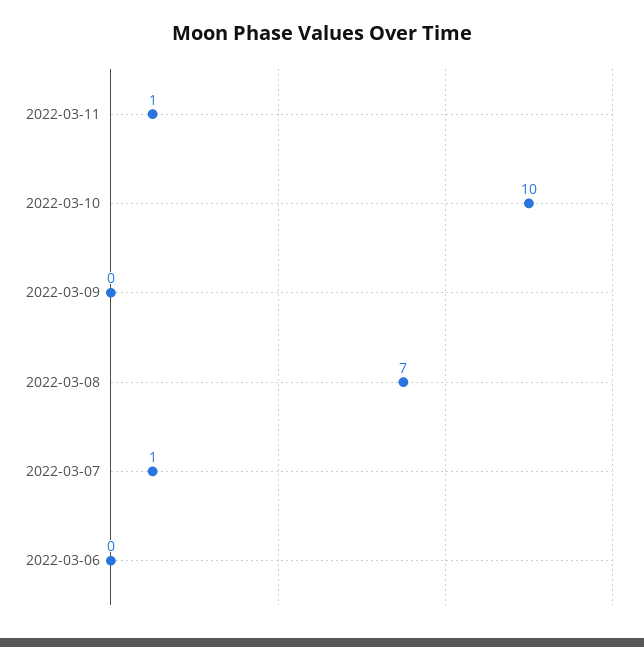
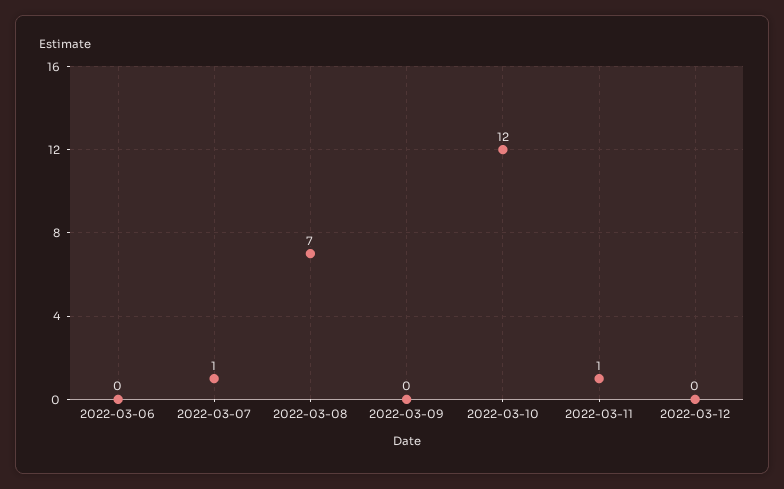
2022-03-10: 10 -> 12
2022-03-12: none -> 0

